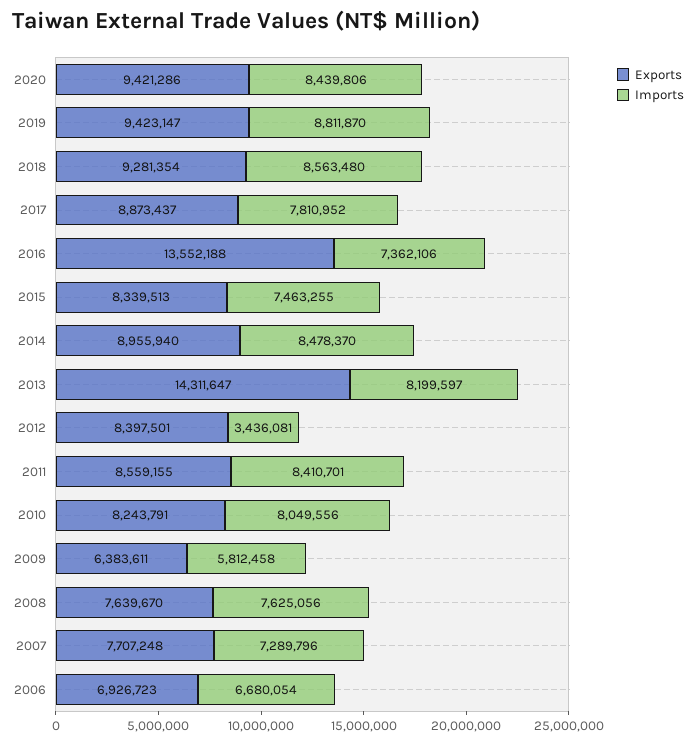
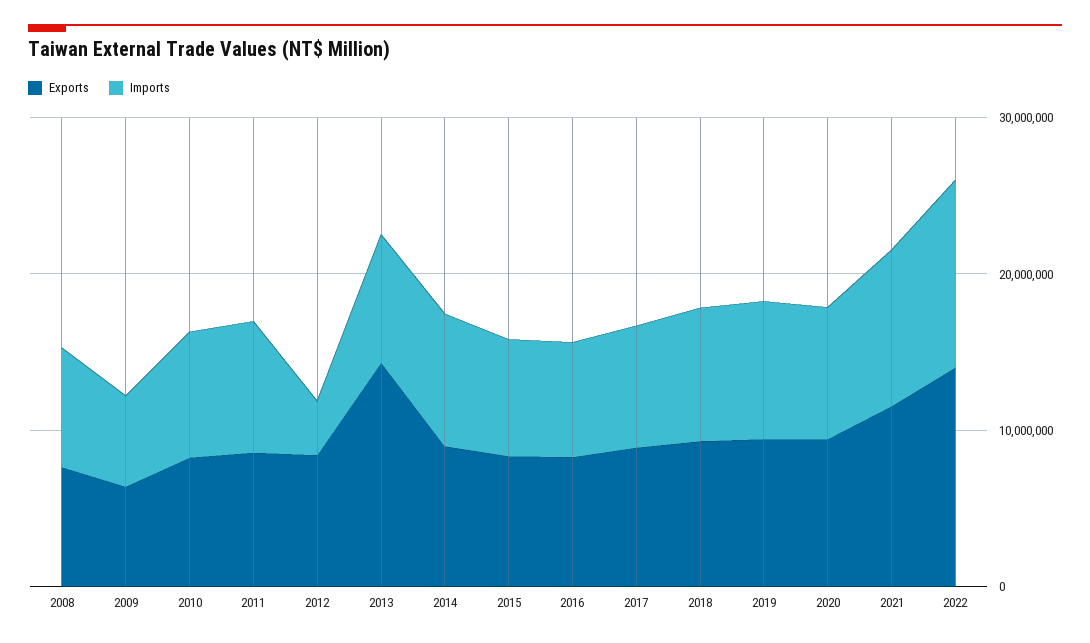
Exports, 2016: 13552188 -> 8000000
Exports, 2007: 7707248 -> none
Imports, 2007: 7289796 -> none
Exports, 2006: 6926723 -> none
Imports, 2006: 6680054 -> none
Exports, 2021: none -> 12000000
Imports, 2021: none -> 10000000
Exports, 2022: none -> 14000000
Imports, 2022: none -> 12000000

